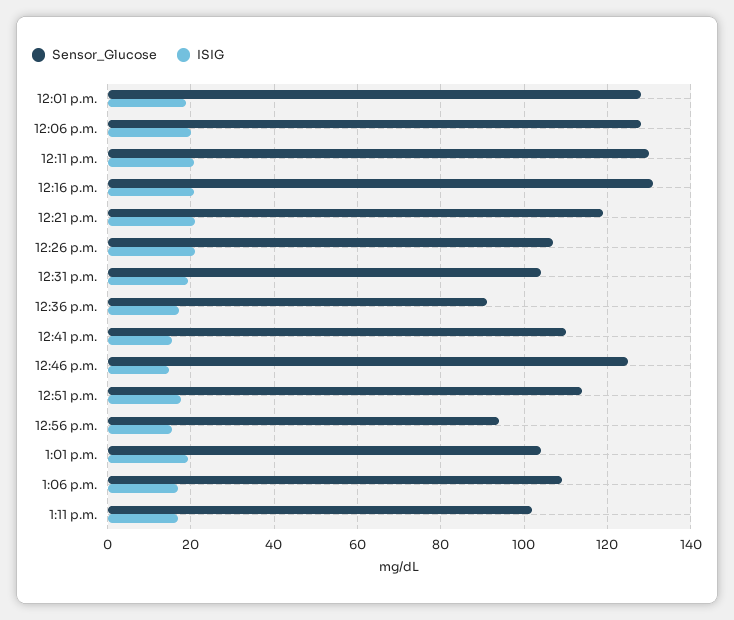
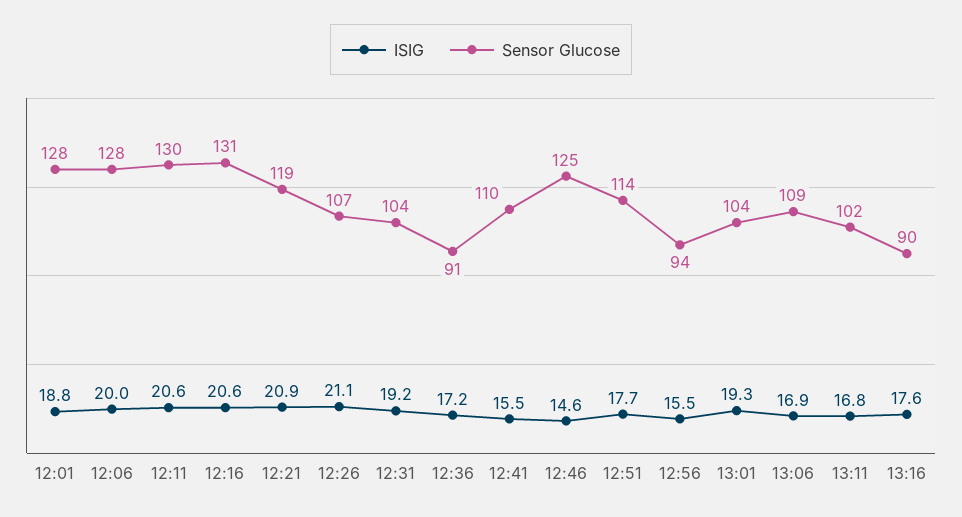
ISIG, 13:16: none -> 17.6
Sensor_Glucose, 13:16: none -> 90

